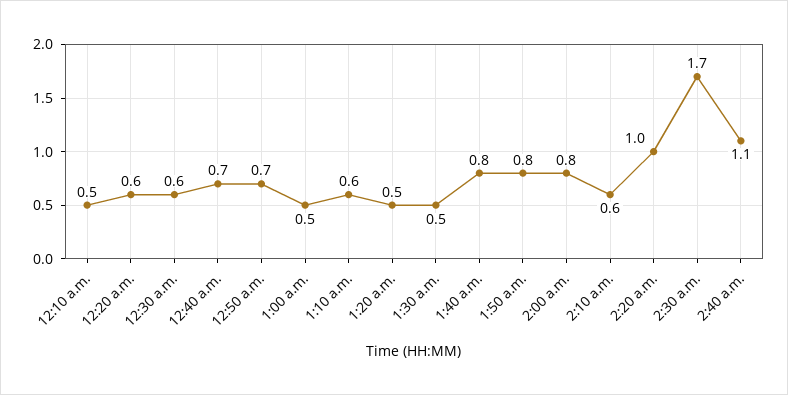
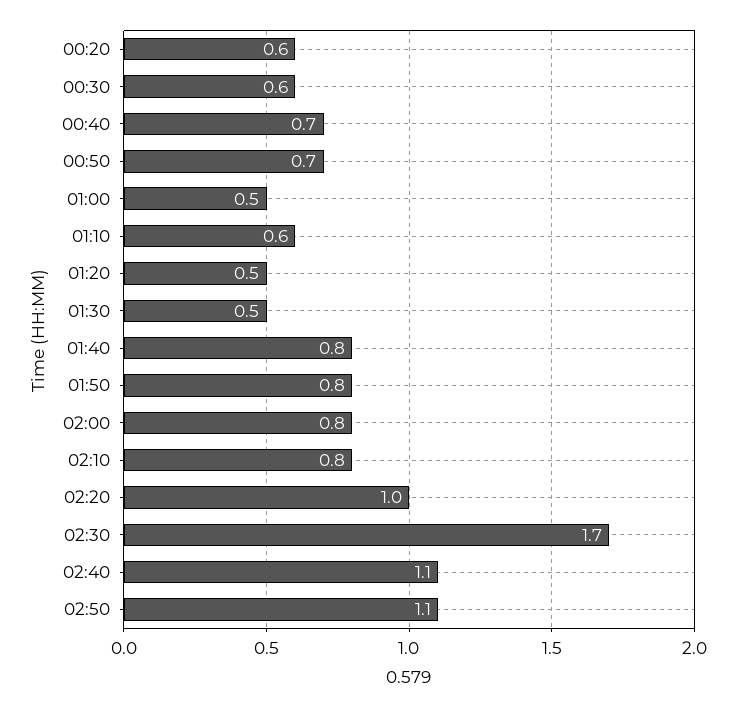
12:10 a.m.: 0.5 -> none
2:10 a.m.: 0.6 -> 0.8
02:50: none -> 1.1

